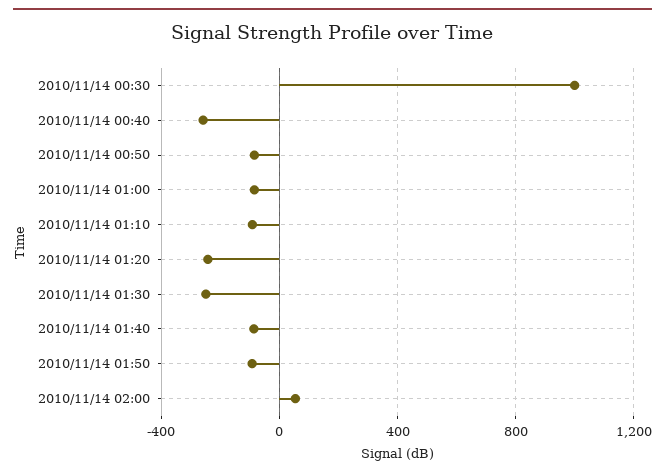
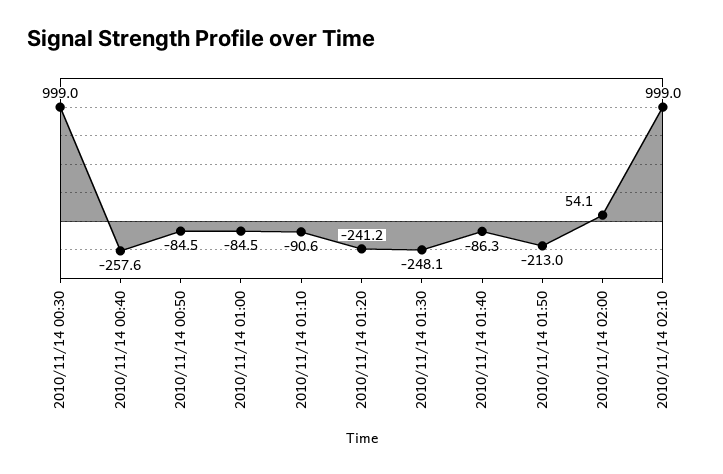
2010/11/14 01:50: -100 -> -213
2010/11/14 02:10: none -> 999

